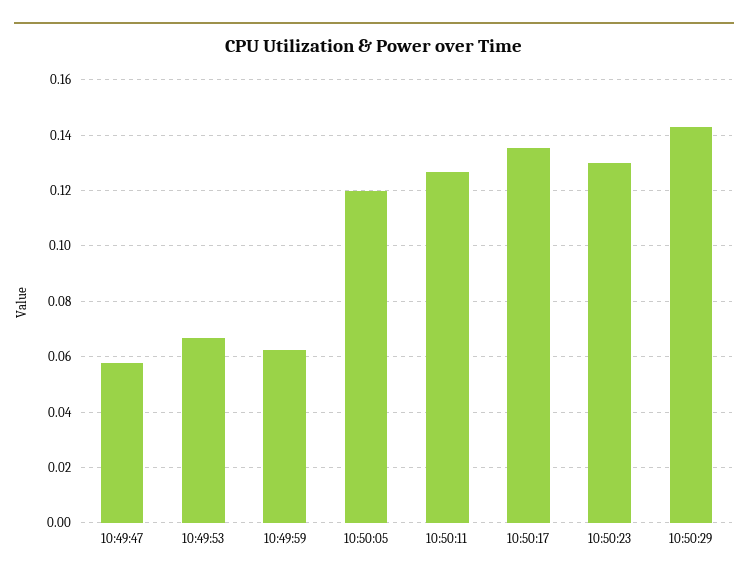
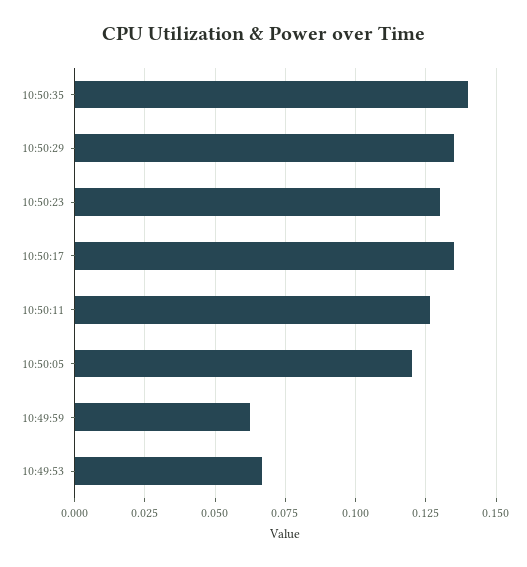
10:49:47: 0.0575 -> none
10:50:29: 0.1425 -> 0.135
10:50:35: none -> 0.14

